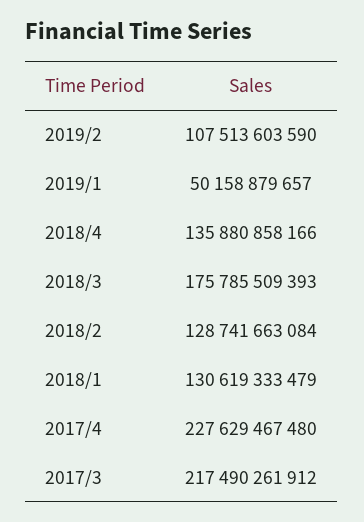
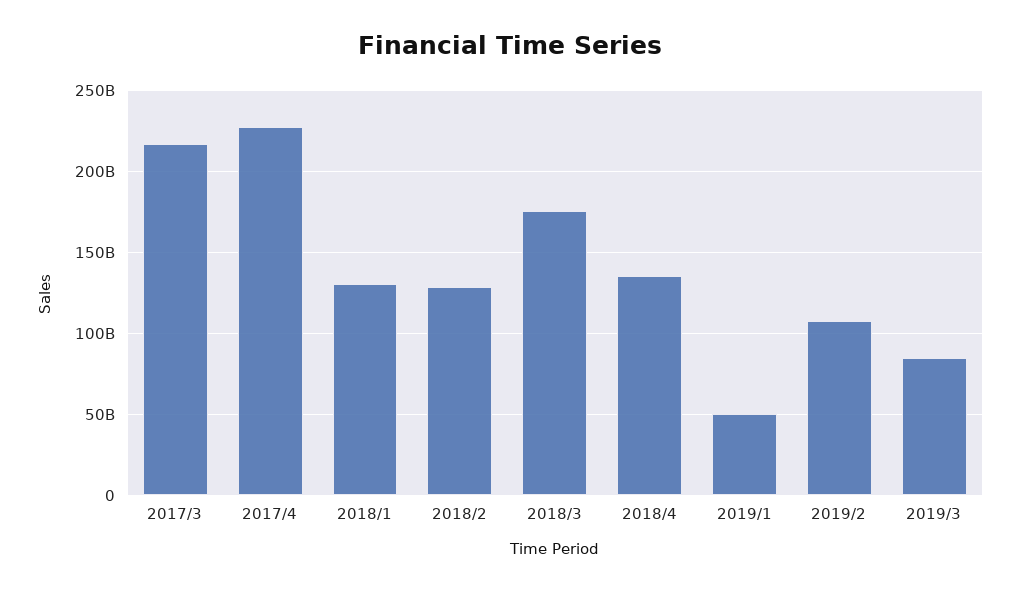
2019/3: none -> 85000000000

